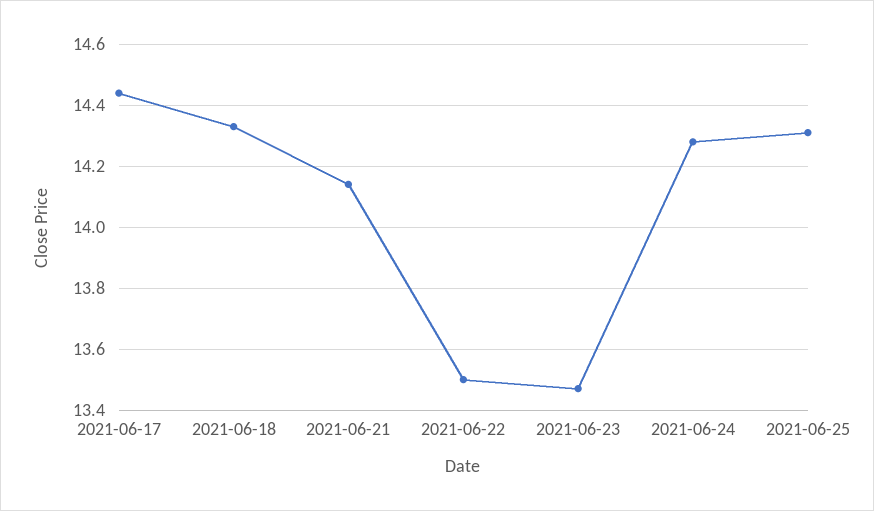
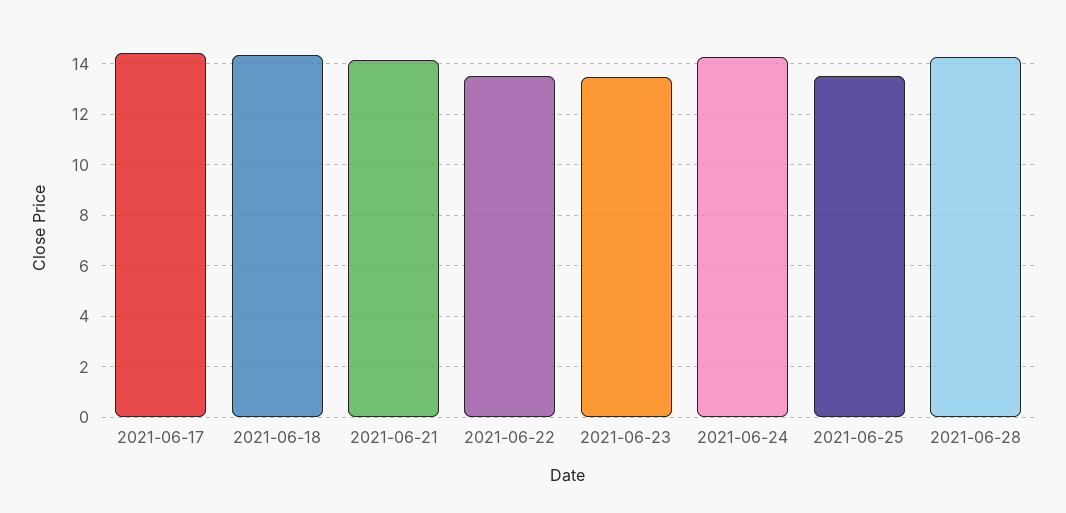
2021-06-25: 14.3 -> 13.5
2021-06-28: none -> 14.25

